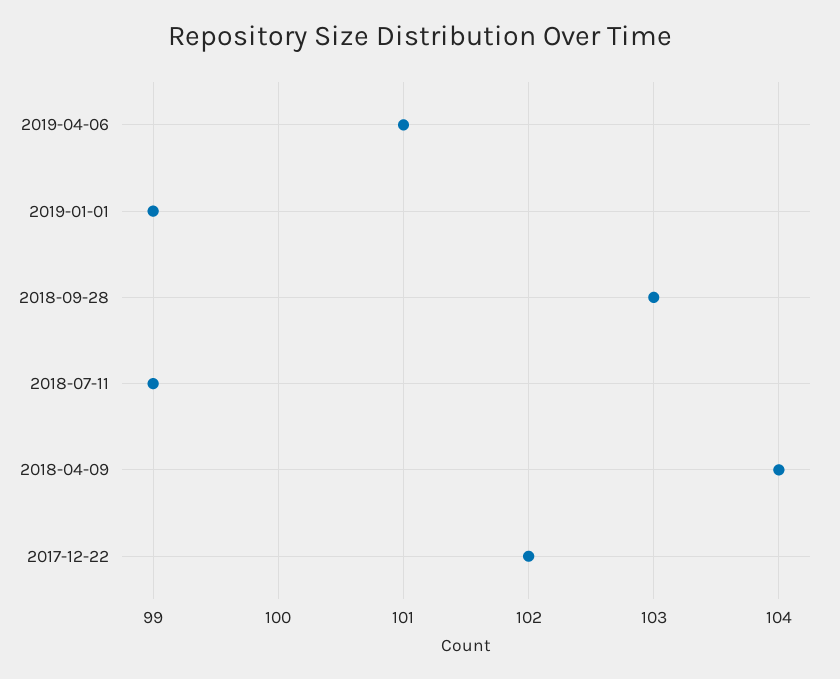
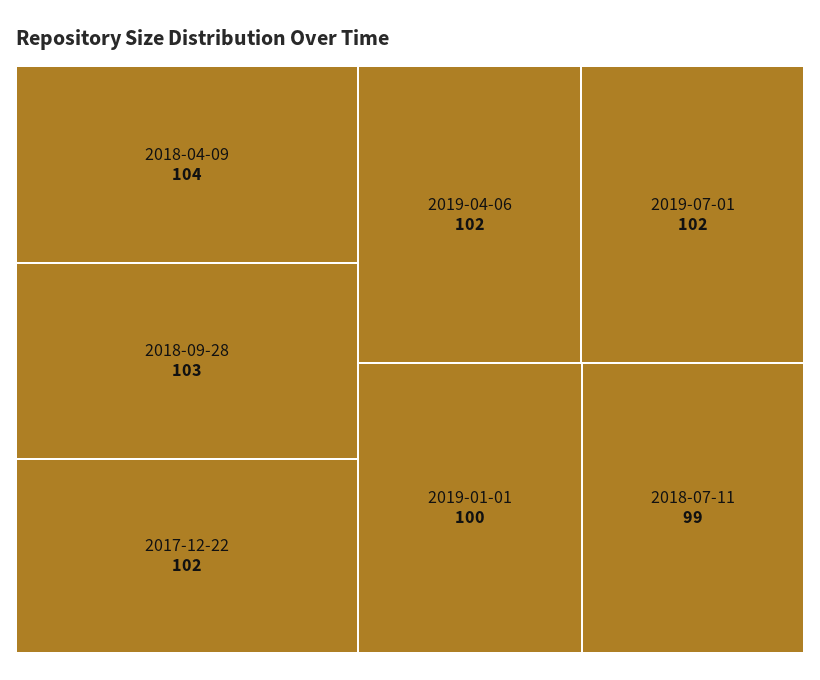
2019-04-06: 101 -> 102
2019-01-01: 99 -> 100
2019-07-01: none -> 102

